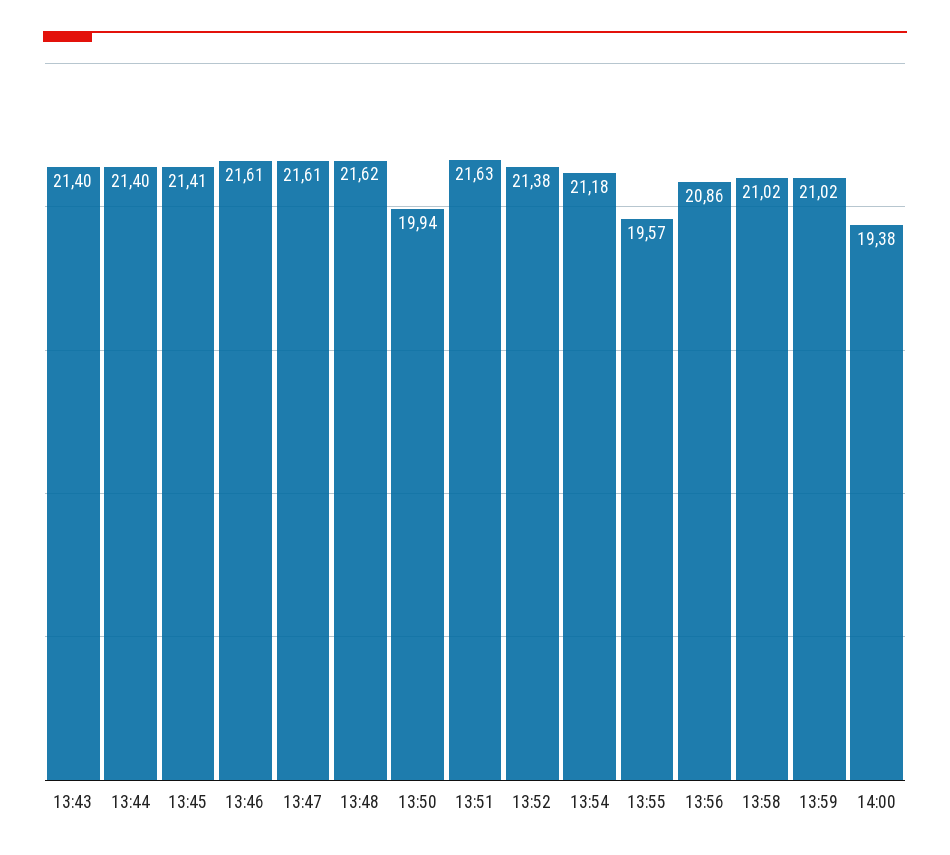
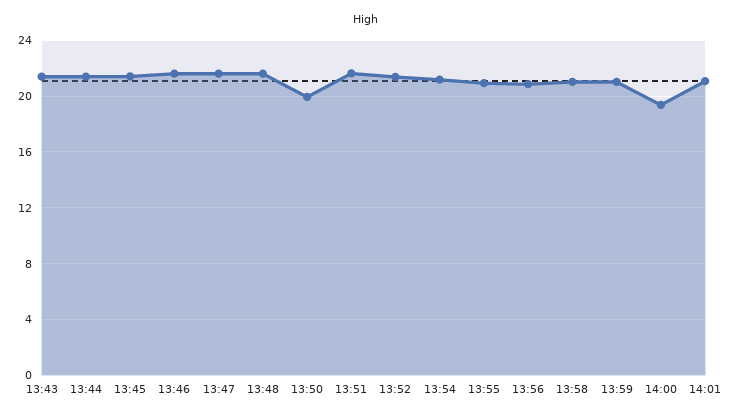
13:55: 19.57 -> 21
14:01: none -> 21

